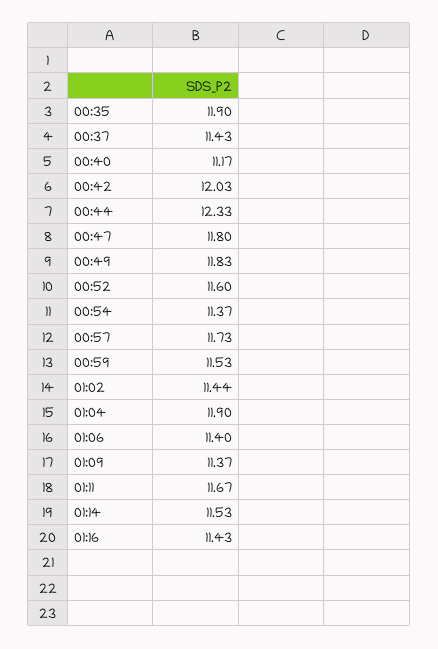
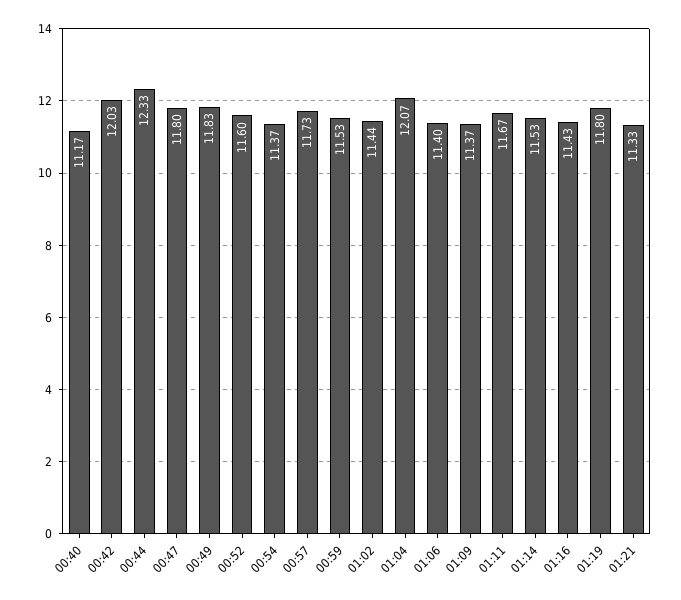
00:35: 11.9 -> none
00:37: 11.43 -> none
01:04: 11.9 -> 12.07
01:19: none -> 11.8
01:21: none -> 11.33

